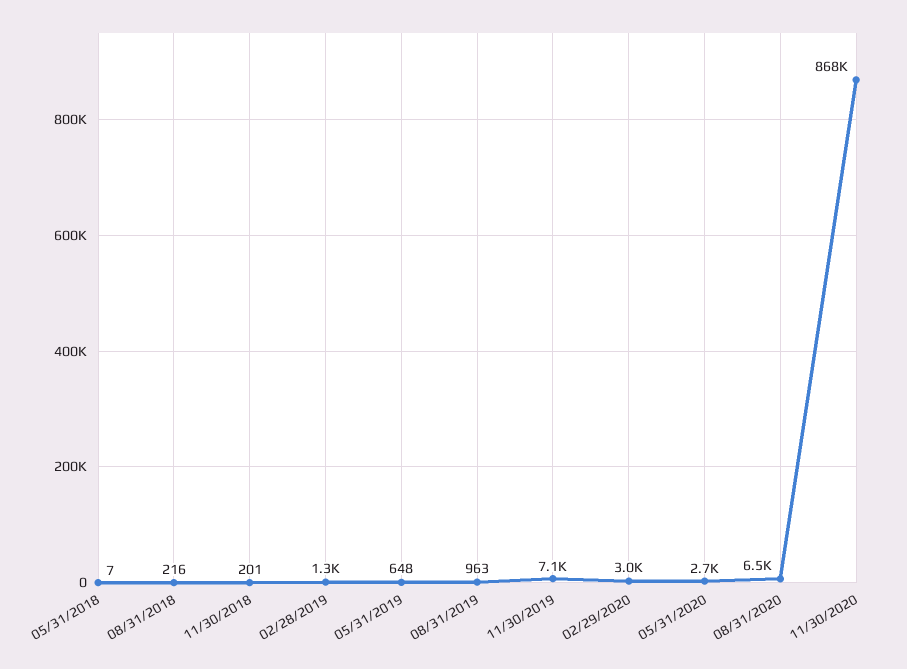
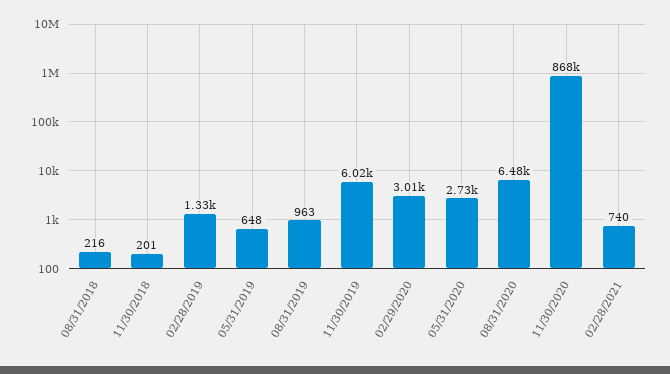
05/31/2018: 7 -> none
11/30/2019: 7100 -> 6020
02/28/2021: none -> 740

